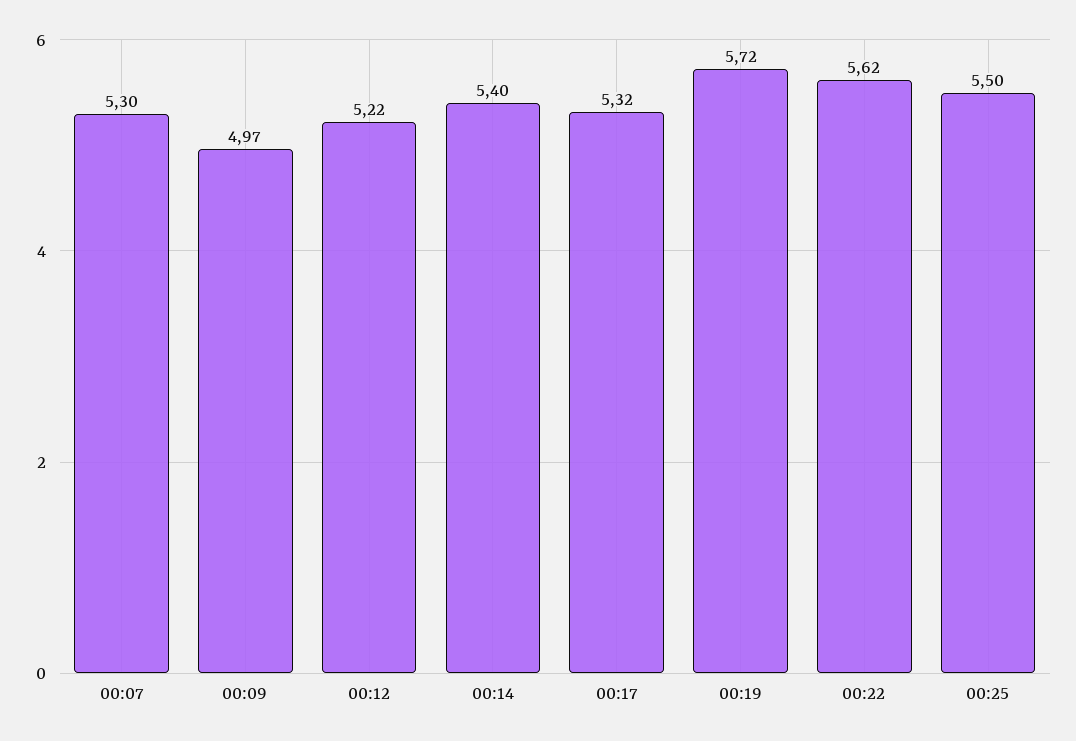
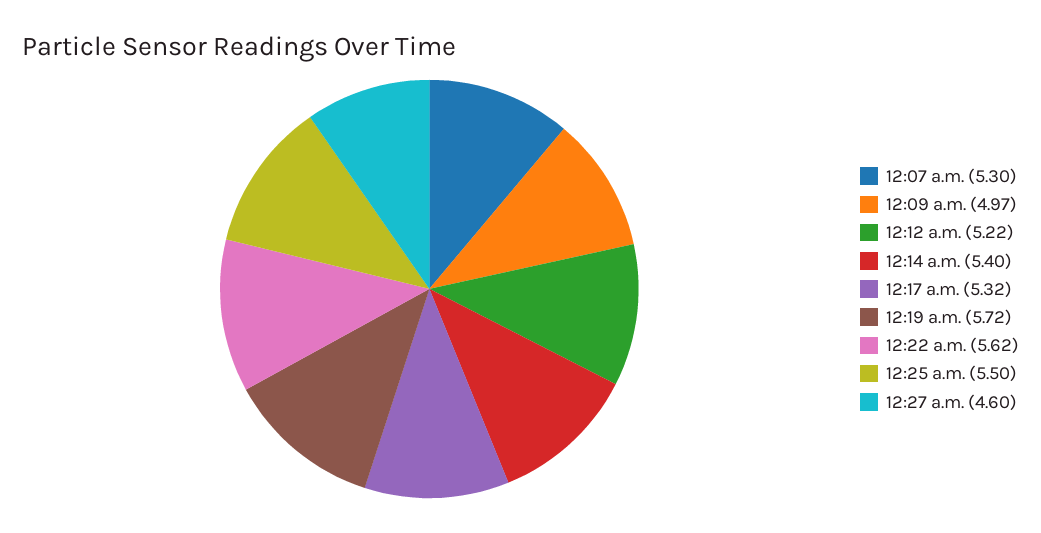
12:27 a.m.: none -> 4.6

